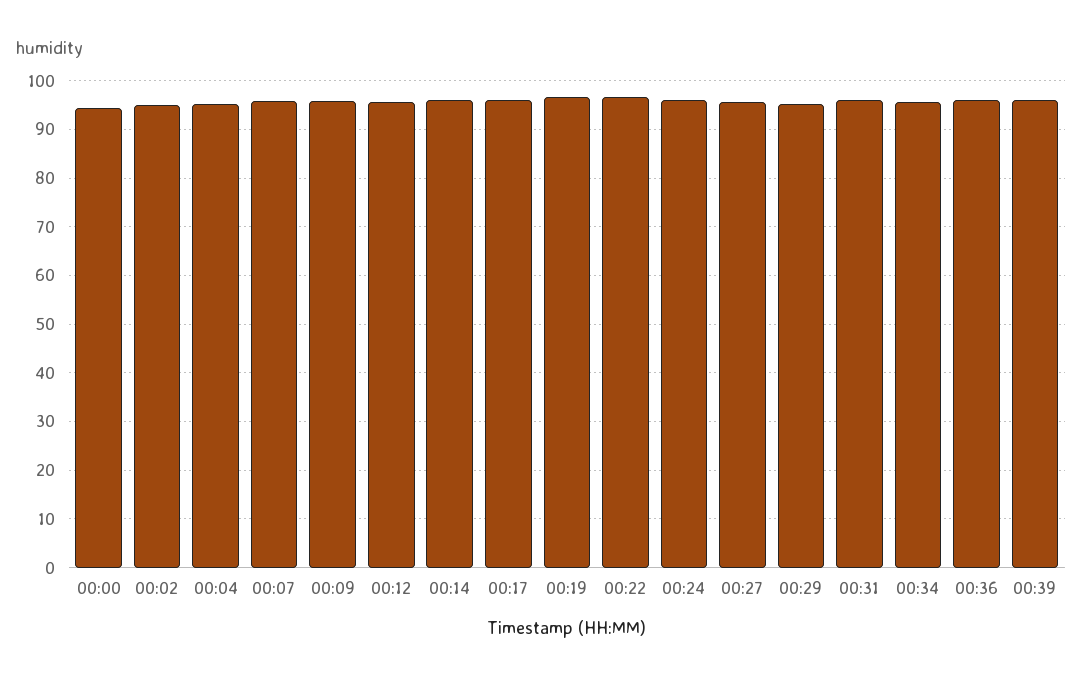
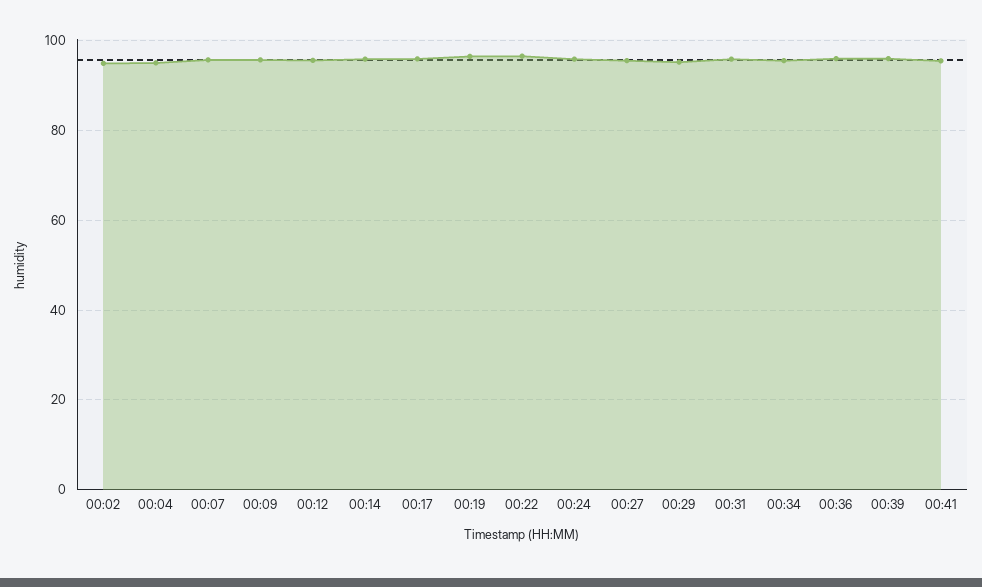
00:00: 94 -> none
00:41: none -> 96

